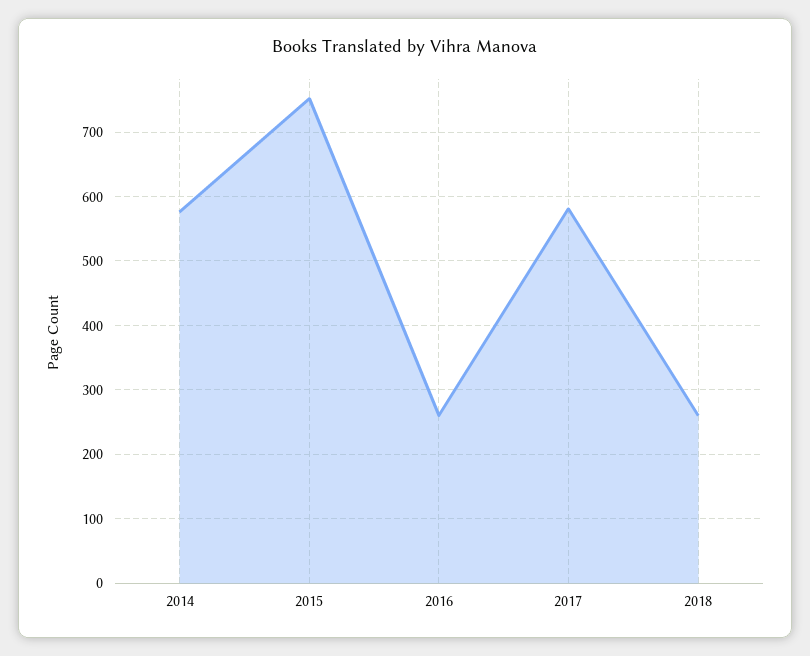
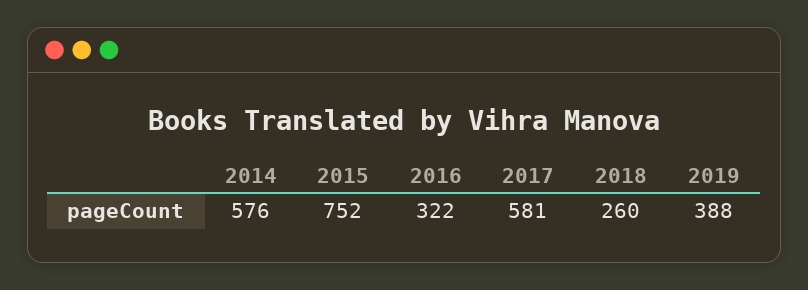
2016: 260 -> 322
2019: none -> 388

